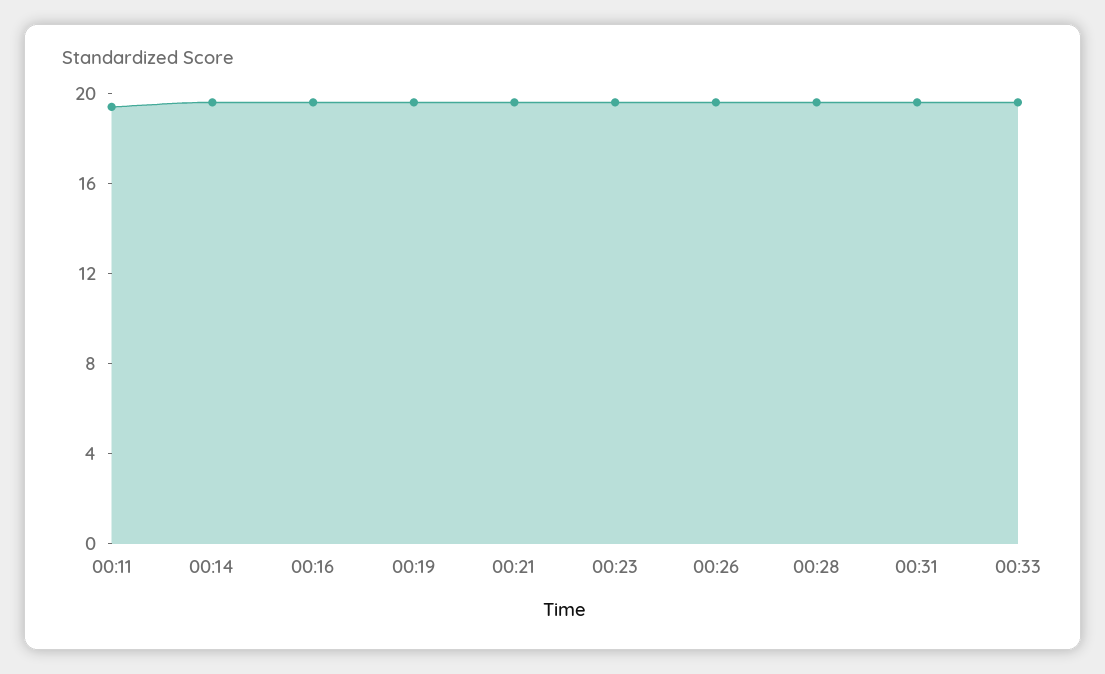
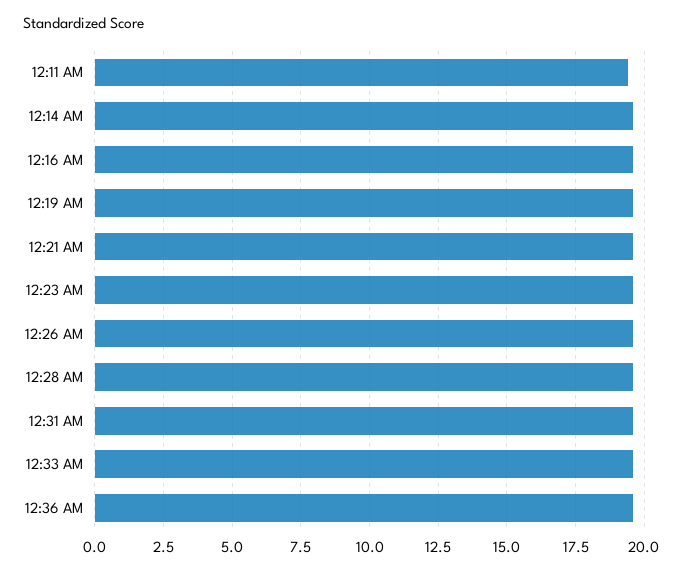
12:36 AM: none -> 19.5

